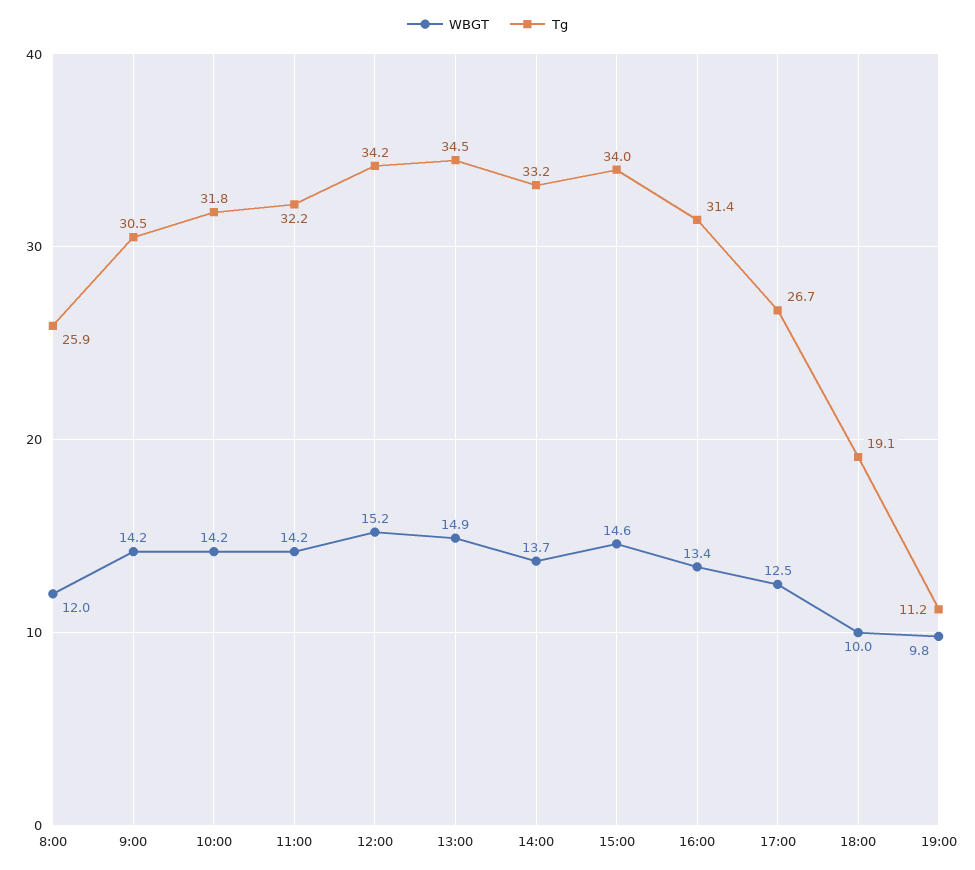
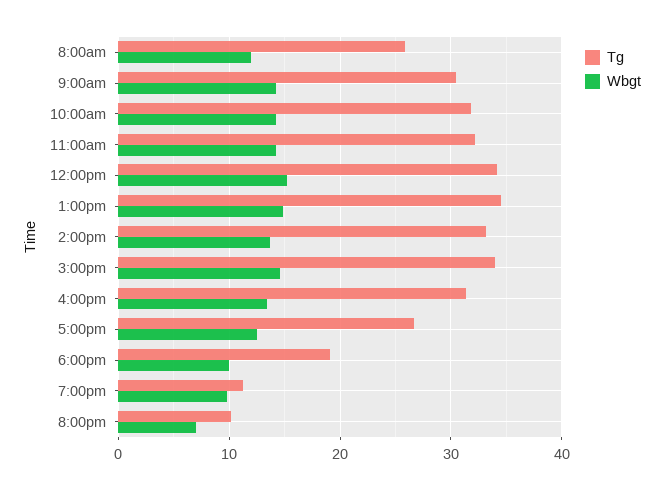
Tg, 8:00pm: none -> 10
WBGT, 8:00pm: none -> 7

